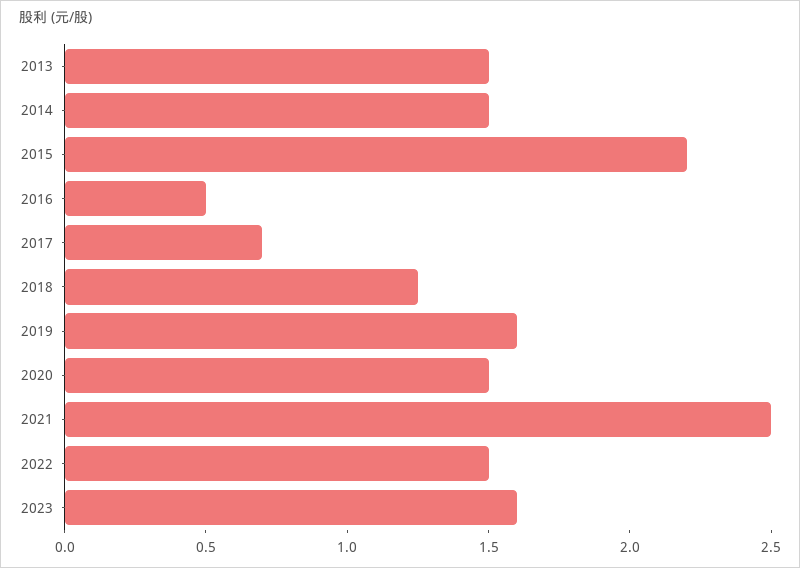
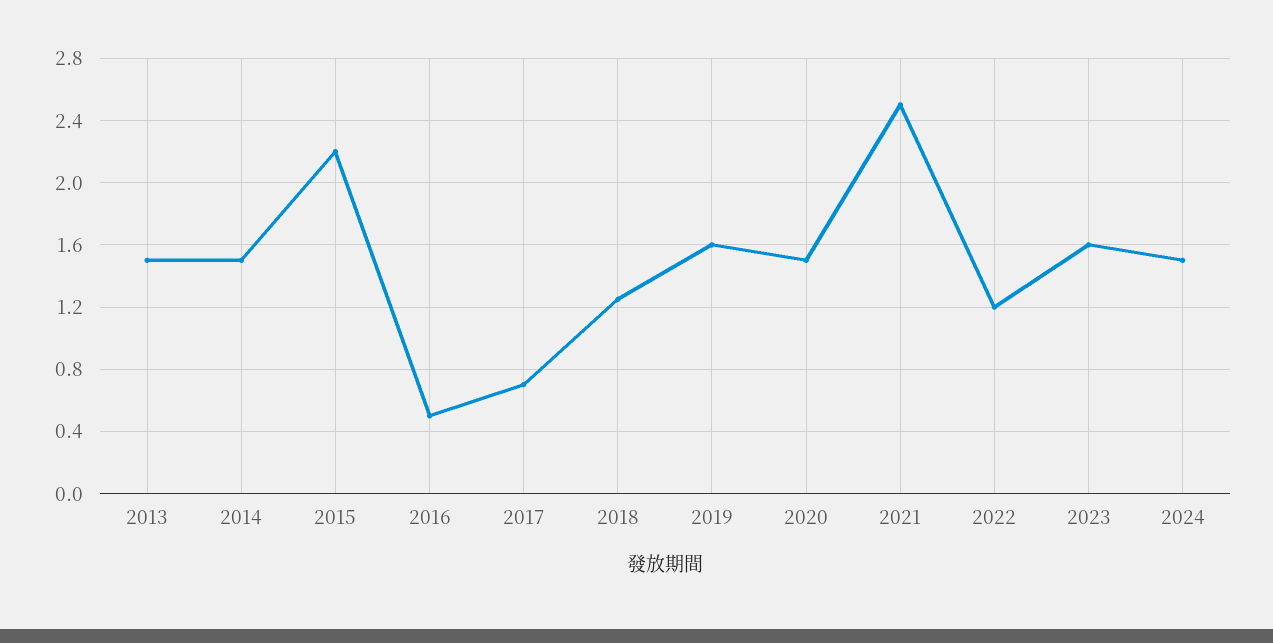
2022: 1.5 -> 1.2
2024: none -> 1.5

